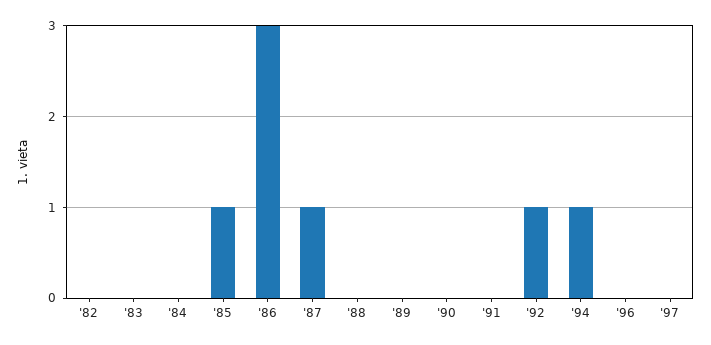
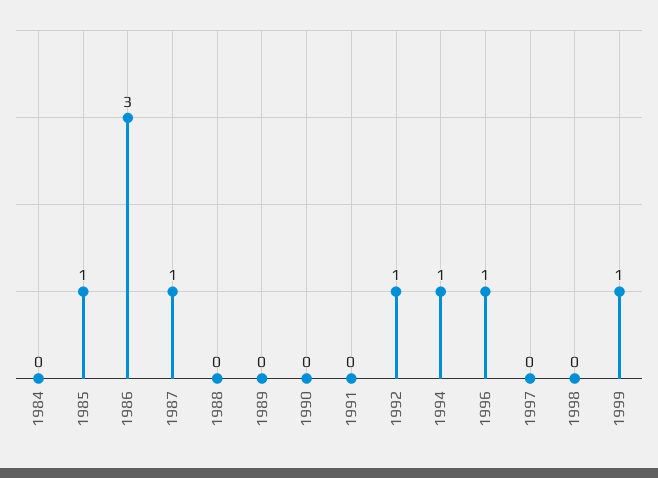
'82: 0 -> none
'83: 0 -> none
'96: 0 -> 1
1998: none -> 0
1999: none -> 1

